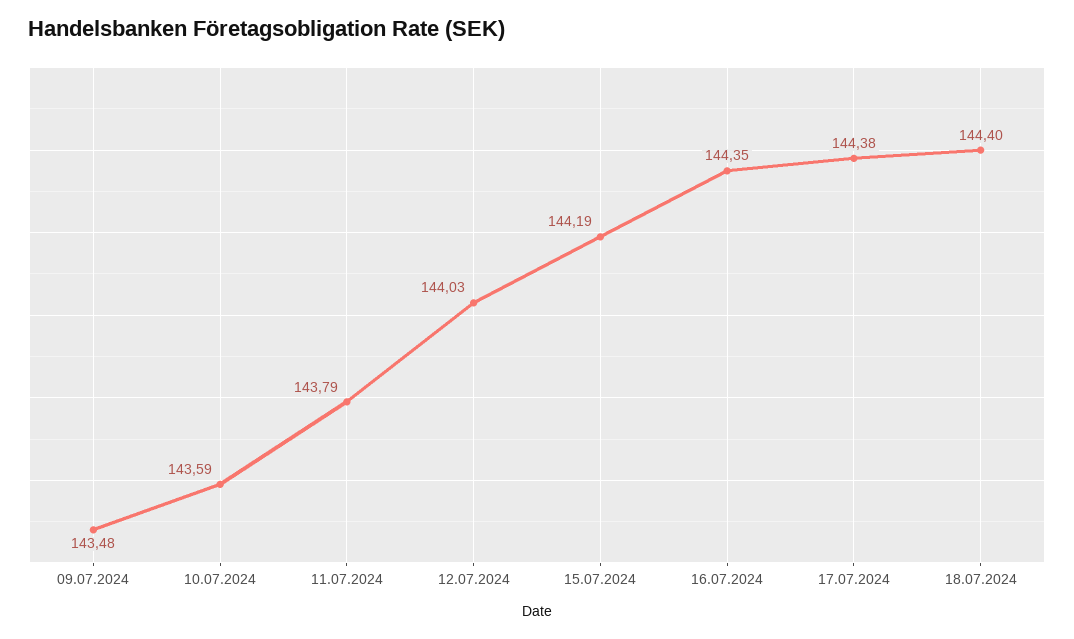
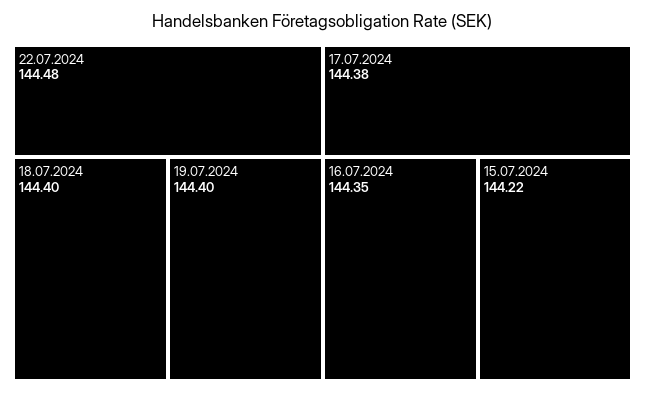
09.07.2024: 143.48 -> none
10.07.2024: 143.59 -> none
11.07.2024: 143.79 -> none
12.07.2024: 144.03 -> none
15.07.2024: 144.19 -> 144.22
22.07.2024: none -> 144.48
19.07.2024: none -> 144.4

